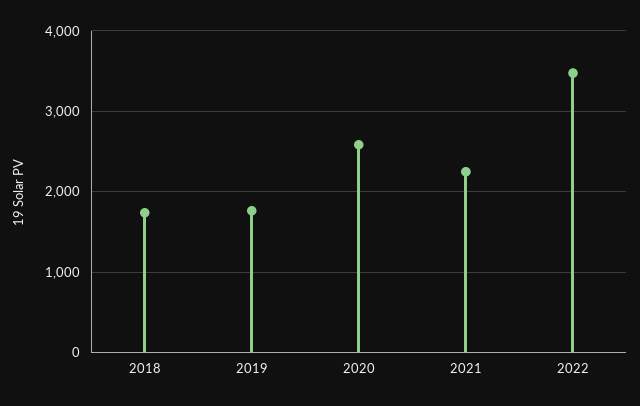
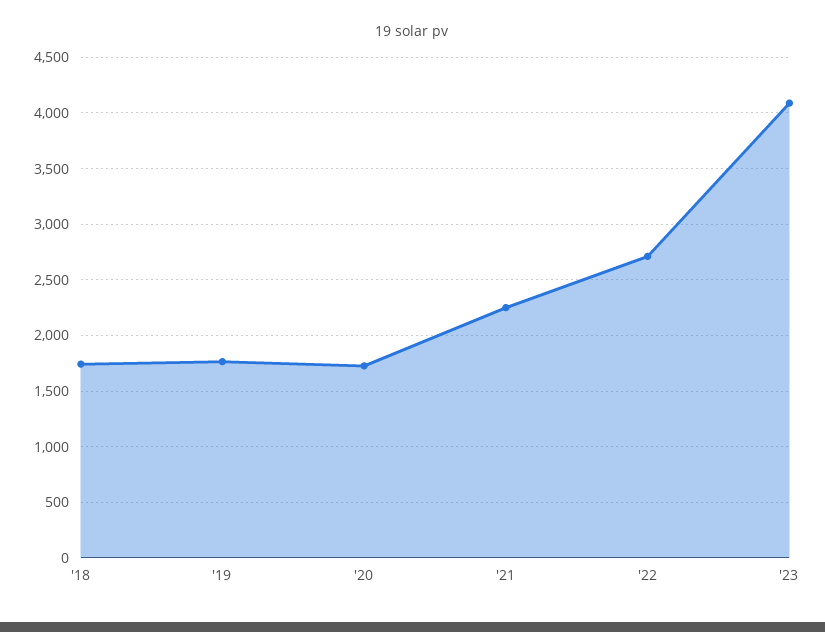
2020: 2600 -> 1700
2022: 3500 -> 2700
'23: none -> 4100

